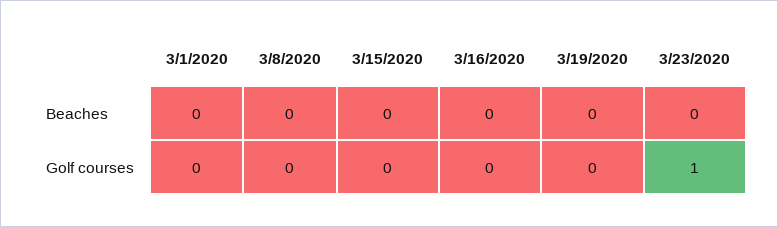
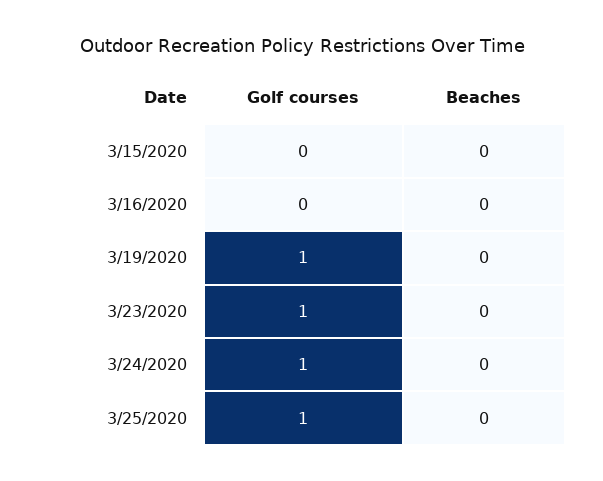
3/1/2020, Beaches: 0 -> none
3/8/2020, Beaches: 0 -> none
3/1/2020, Golf courses: 0 -> none
3/8/2020, Golf courses: 0 -> none
3/19/2020, Golf courses: 0 -> 1
3/24/2020, Golf courses: none -> 1
3/24/2020, Beaches: none -> 0
3/25/2020, Golf courses: none -> 1
3/25/2020, Beaches: none -> 0

